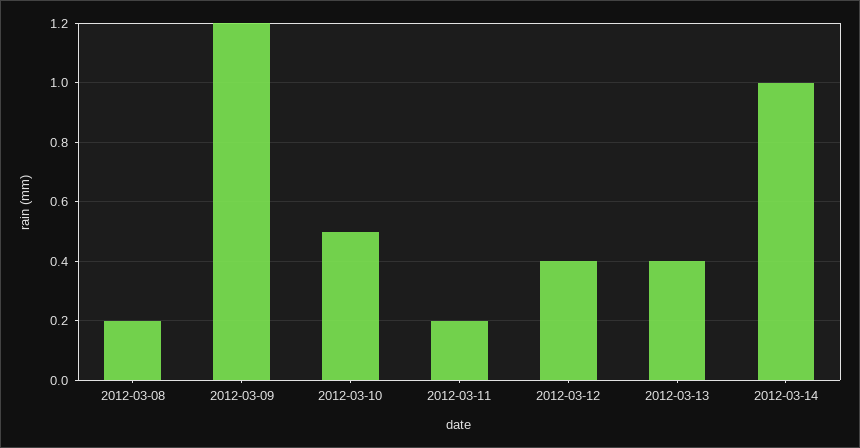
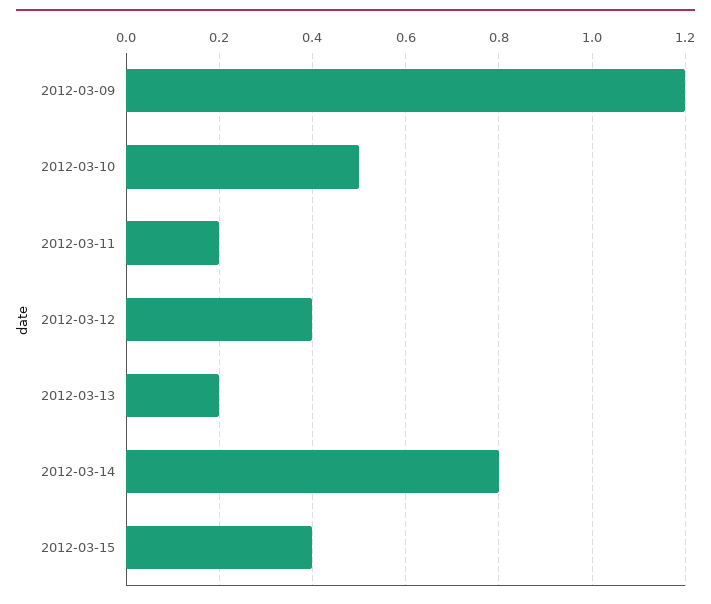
2012-03-08: 0.2 -> none
2012-03-13: 0.4 -> 0.2
2012-03-14: 1 -> 0.8
2012-03-15: none -> 0.4

